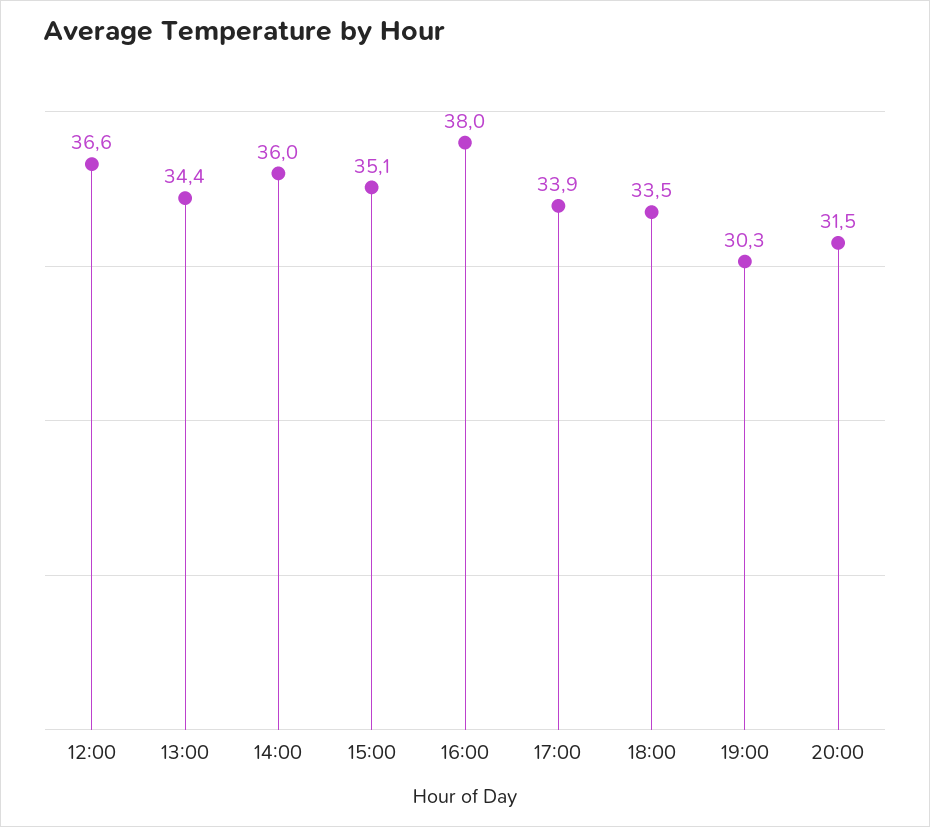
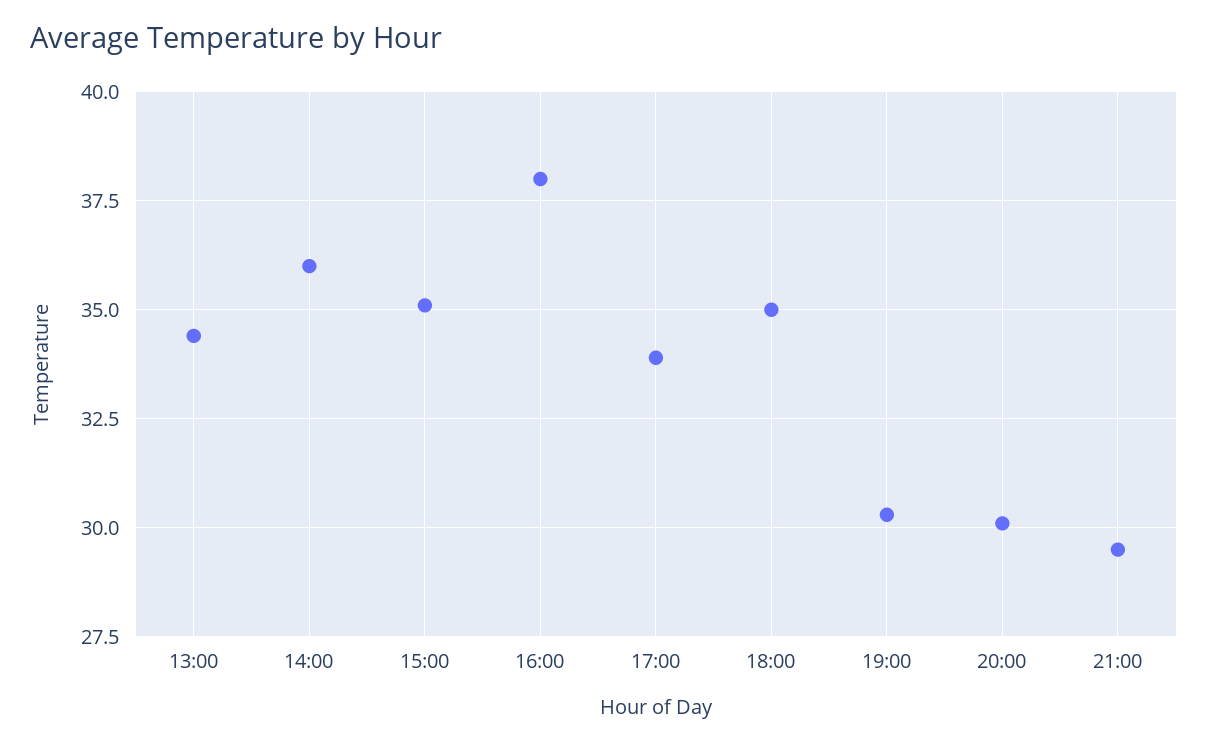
12:00: 36.6 -> none
18:00: 33.5 -> 35
20:00: 31.5 -> 30
21:00: none -> 29.5

